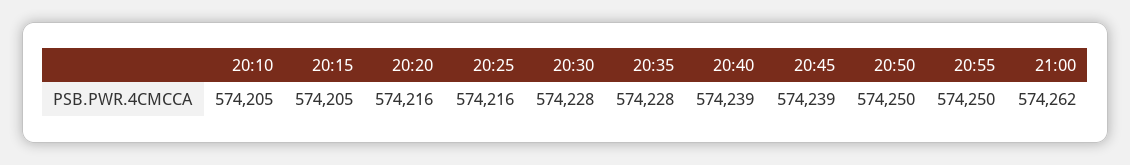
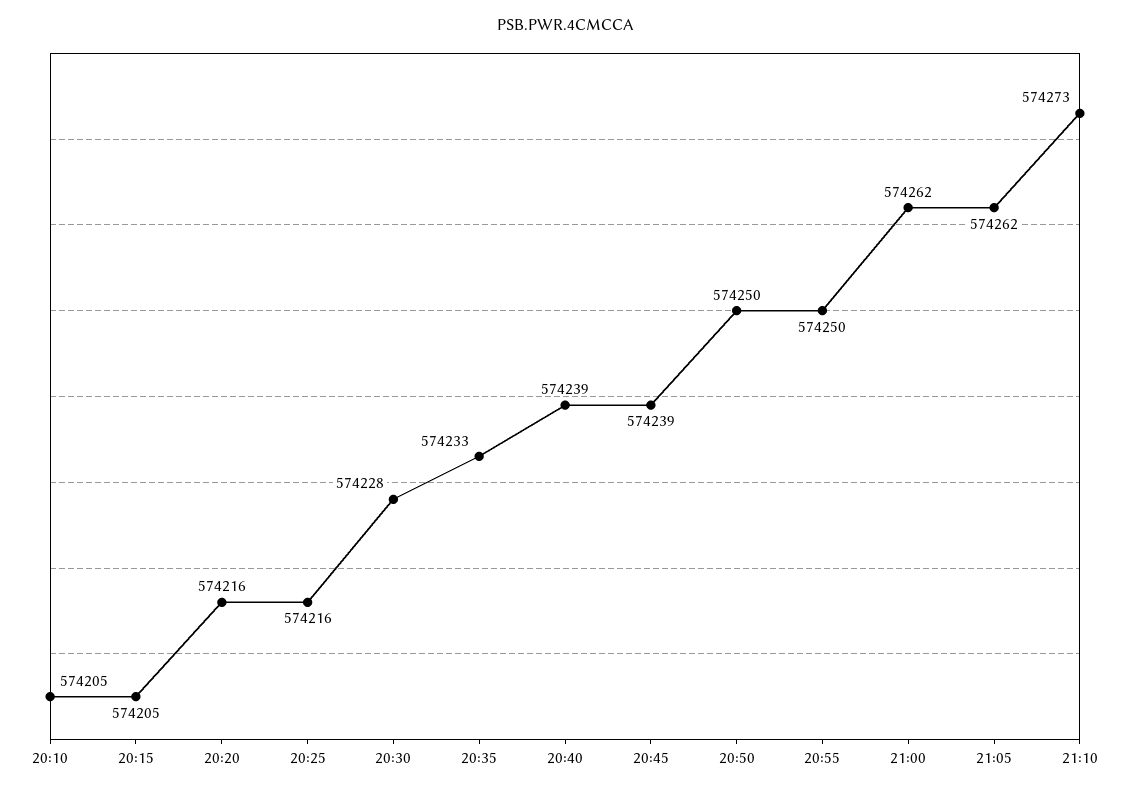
20:35: 574228 -> 574233
21:05: none -> 574262
21:10: none -> 574273

